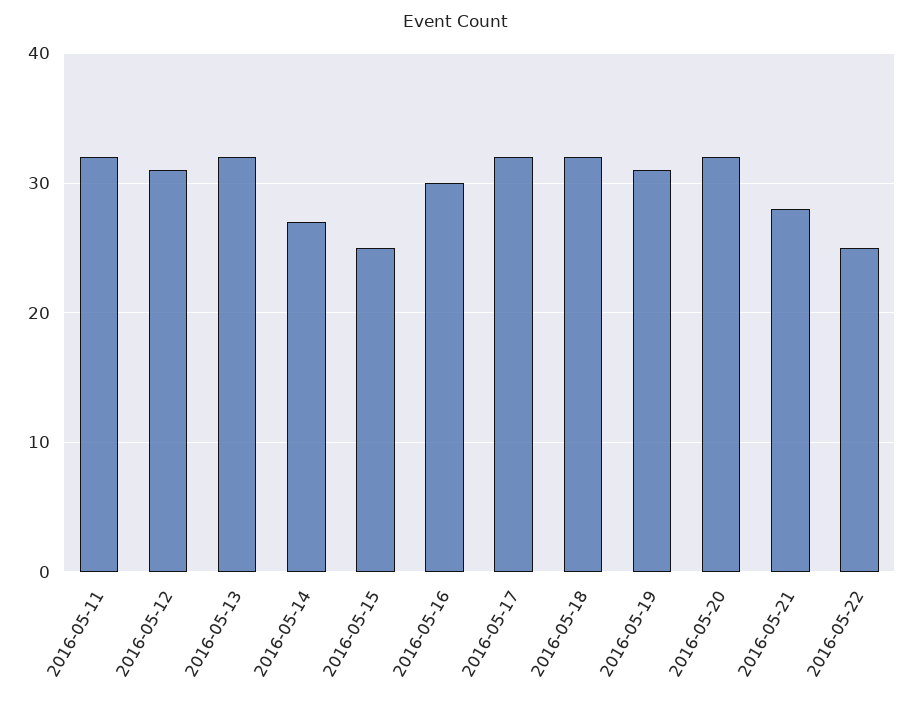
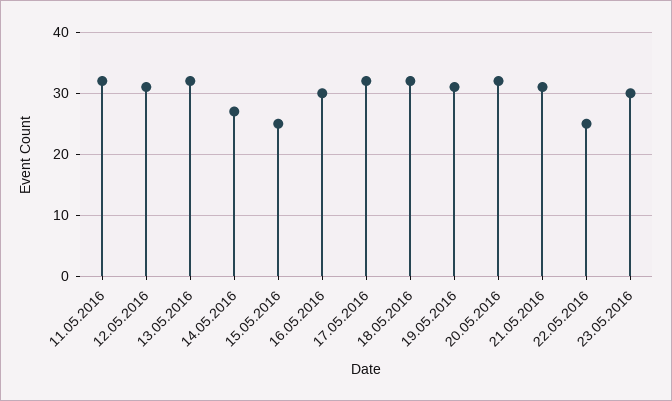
2016-05-21: 28 -> 31
23.05.2016: none -> 30

